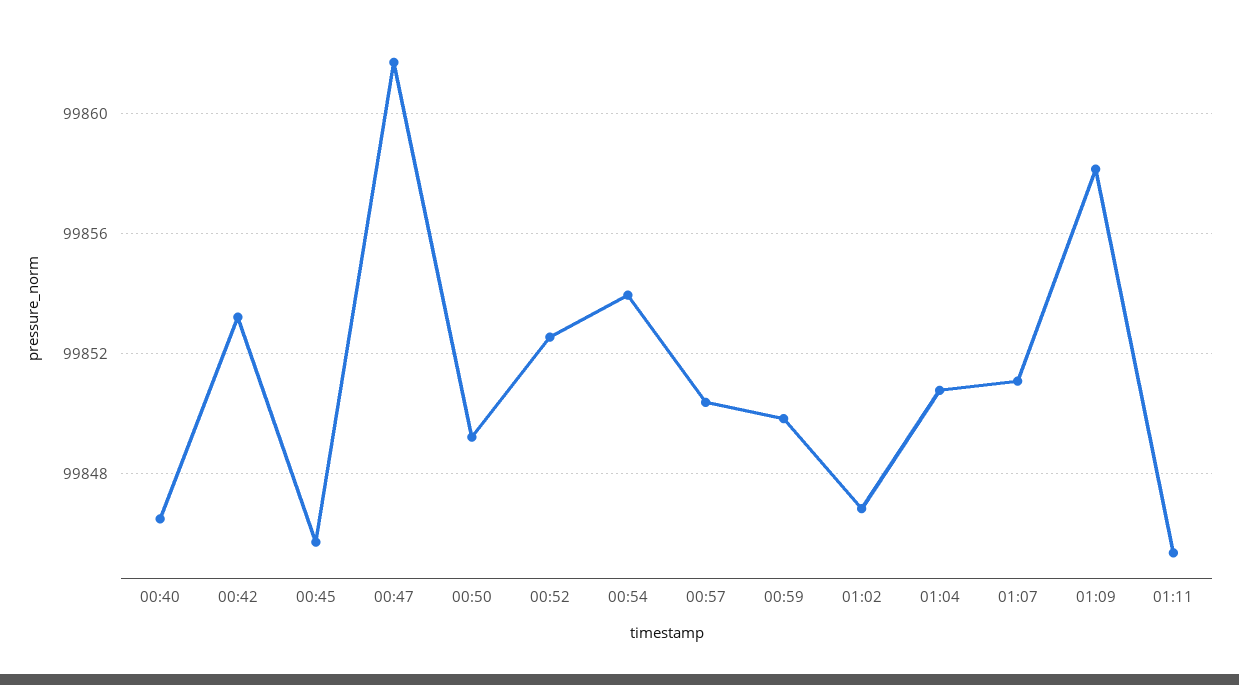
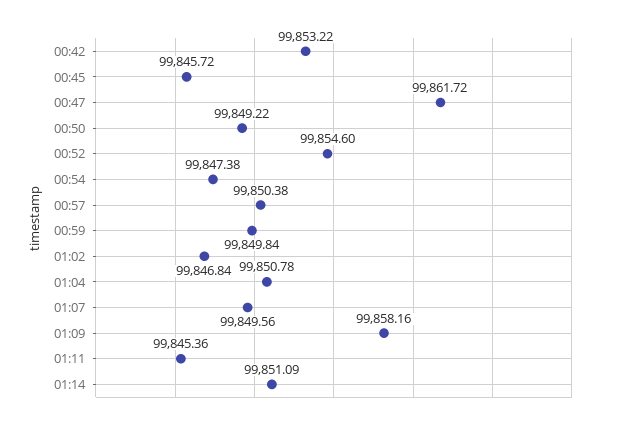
00:40: 99846.5 -> none
00:52: 99852.5 -> 99854.6
00:54: 99854 -> 99847.38
01:07: 99851 -> 99849.56
01:14: none -> 99851.09

